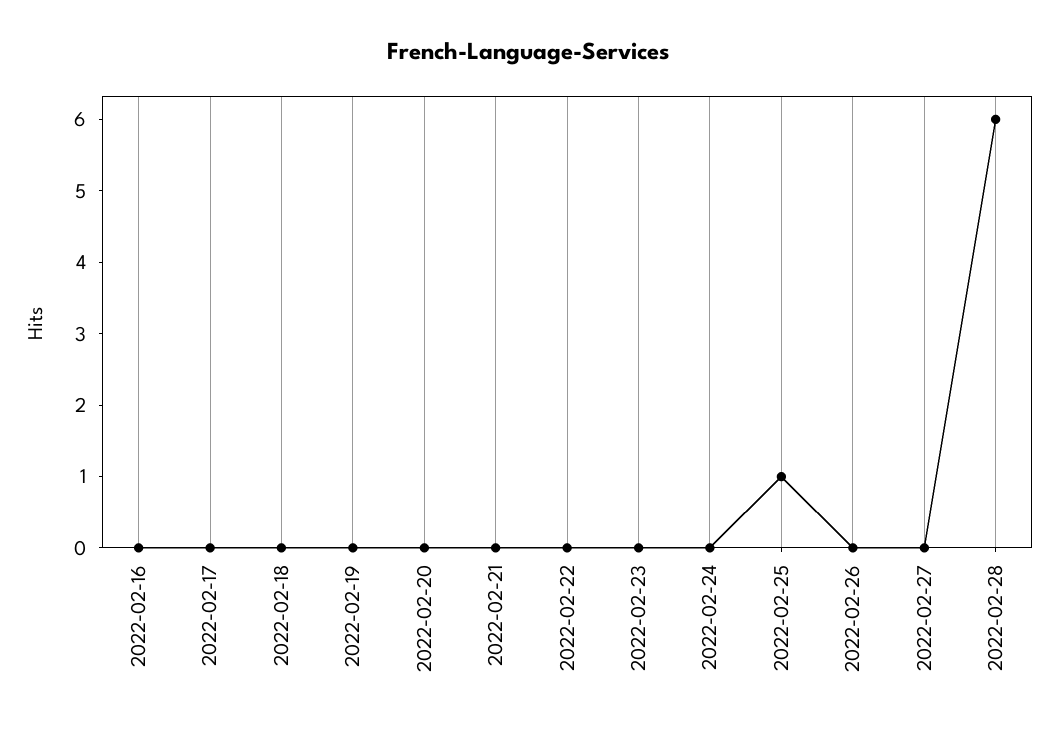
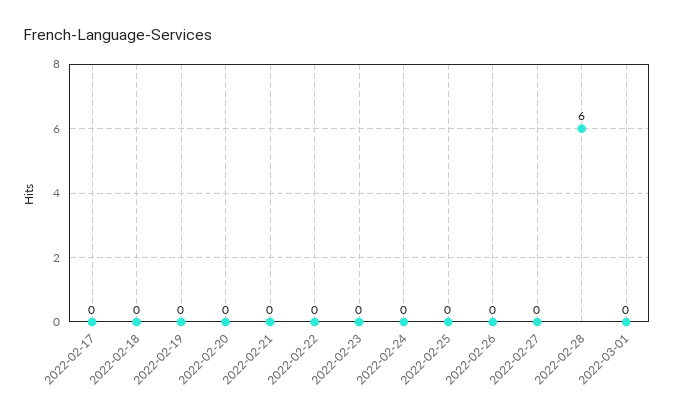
2022-02-16: 0 -> none
2022-02-25: 1 -> 0
2022-03-01: none -> 0

